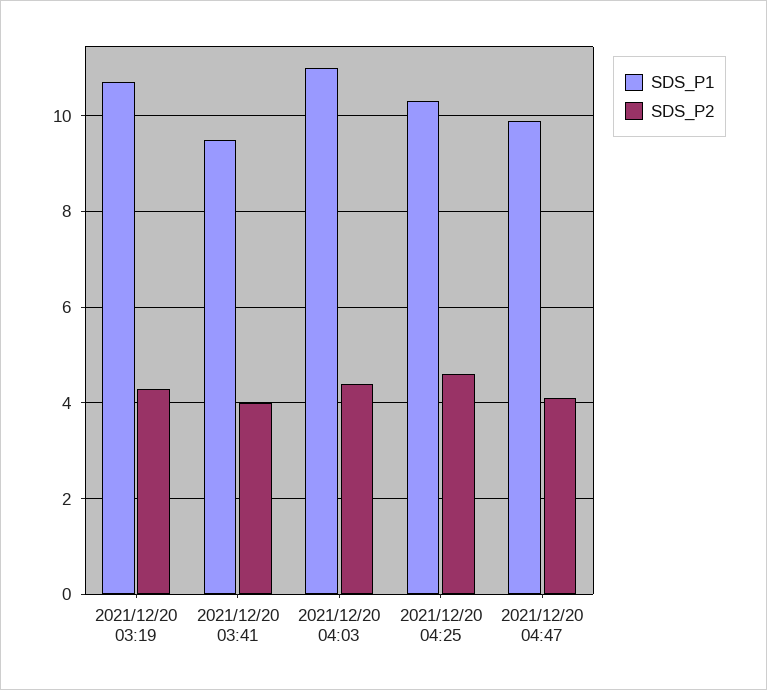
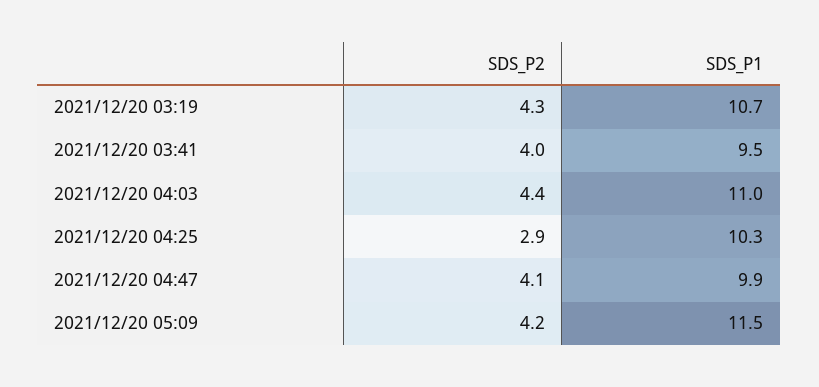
SDS_P2, 2021/12/20 04:25: 4.5 -> 2.9
SDS_P2, 2021/12/20 05:09: none -> 4.2
SDS_P1, 2021/12/20 05:09: none -> 11.5

